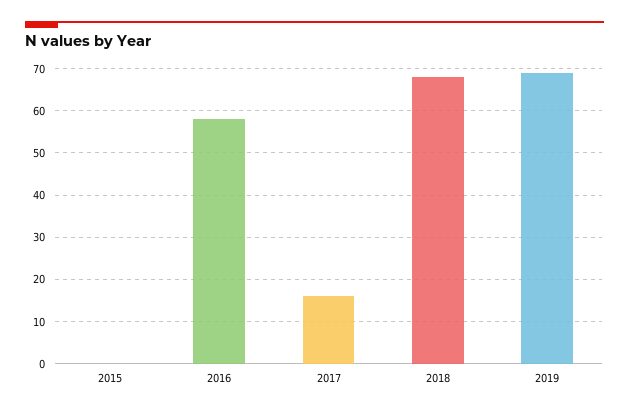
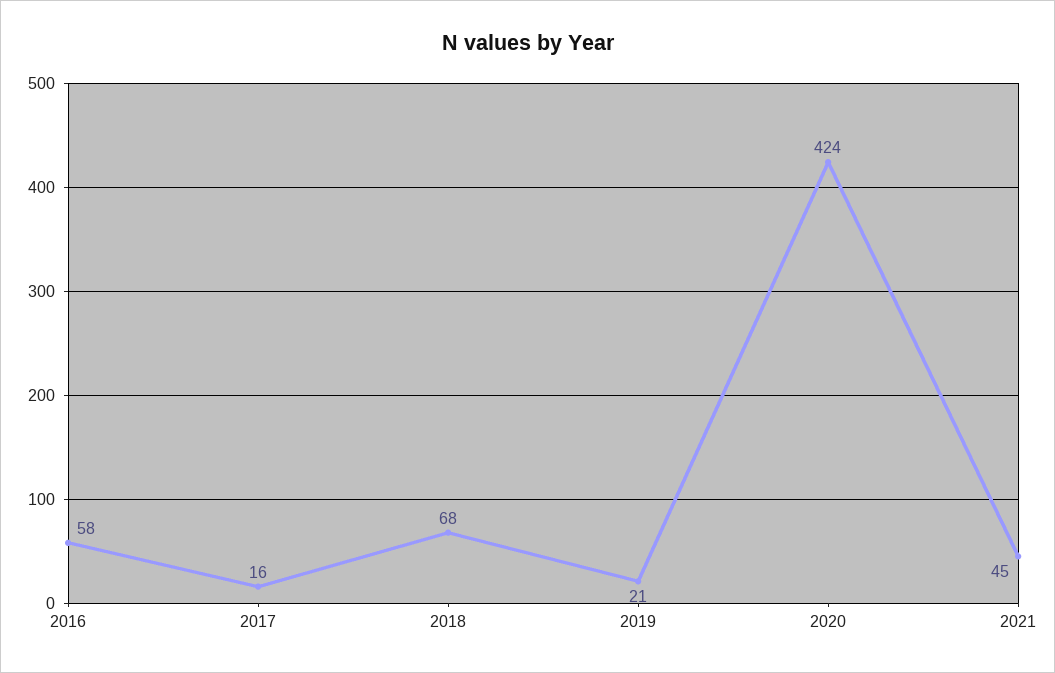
2015: 0 -> none
2019: 70 -> 21
2020: none -> 424
2021: none -> 45

